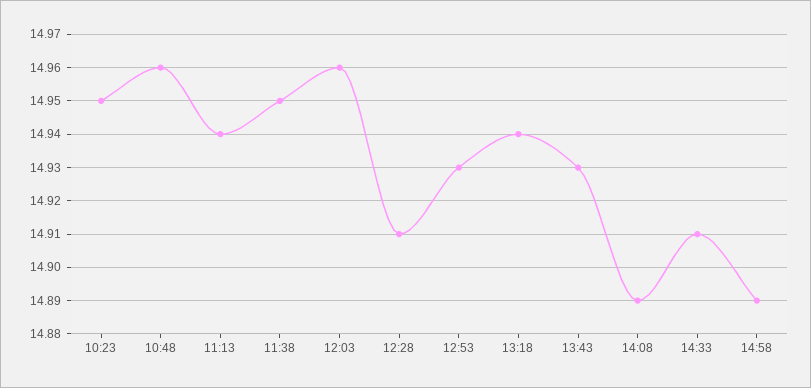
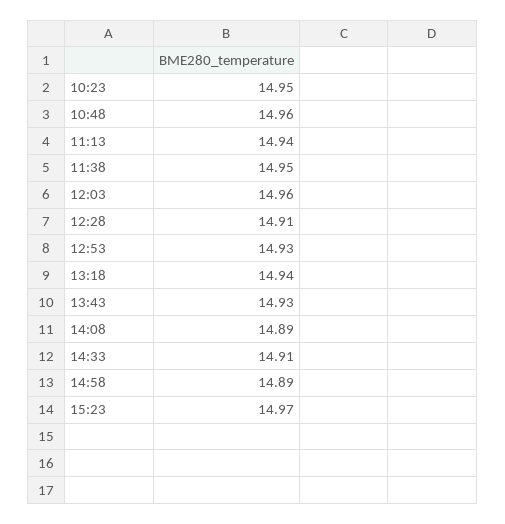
15:23: none -> 14.97

